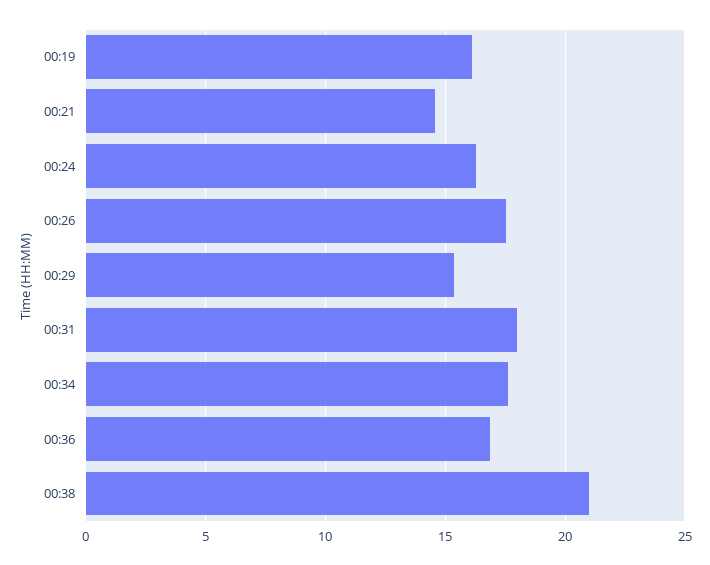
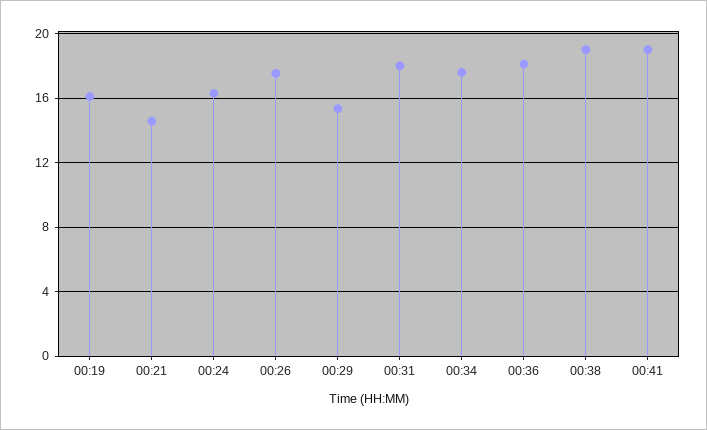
00:36: 17 -> 18
00:38: 21 -> 19
00:41: none -> 19

